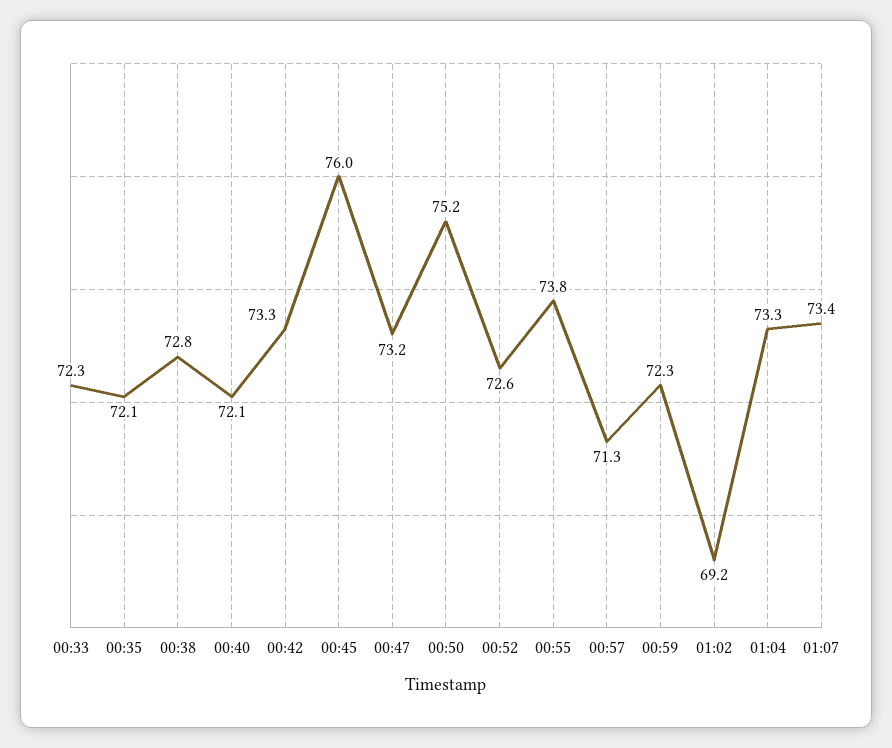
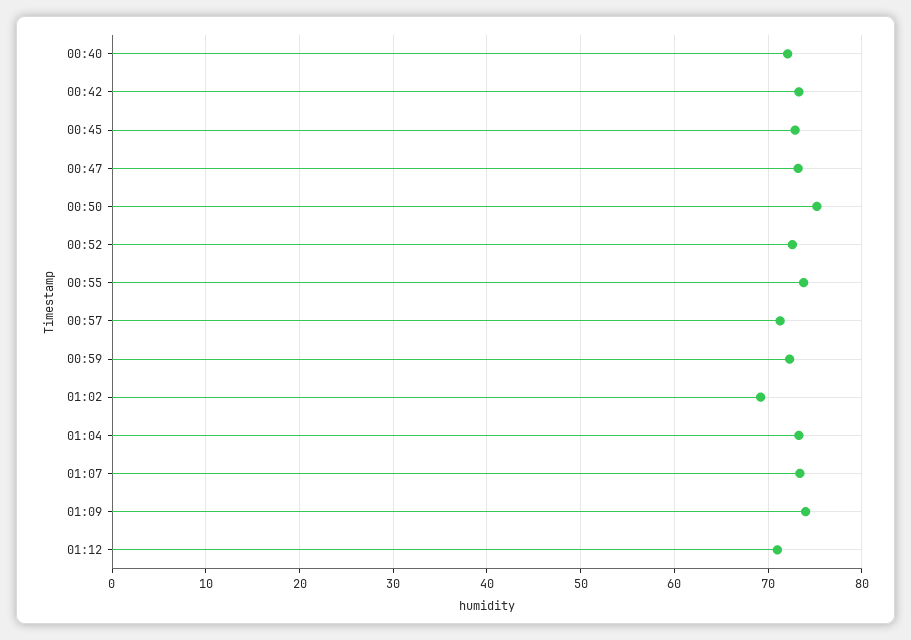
00:33: 72.3 -> none
00:35: 72.1 -> none
00:38: 72.8 -> none
00:45: 76 -> 73
01:09: none -> 74
01:12: none -> 71

